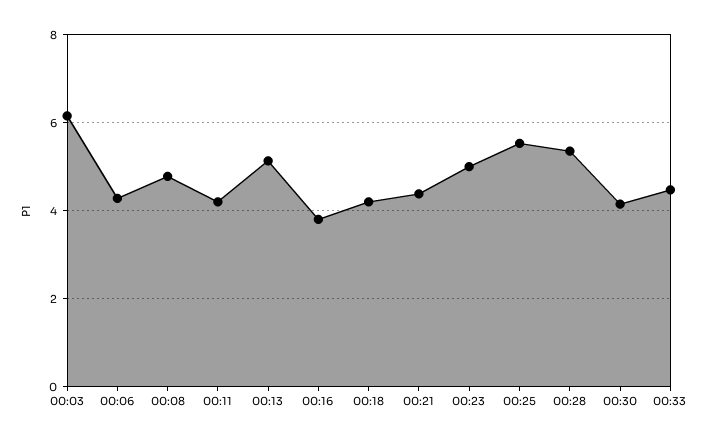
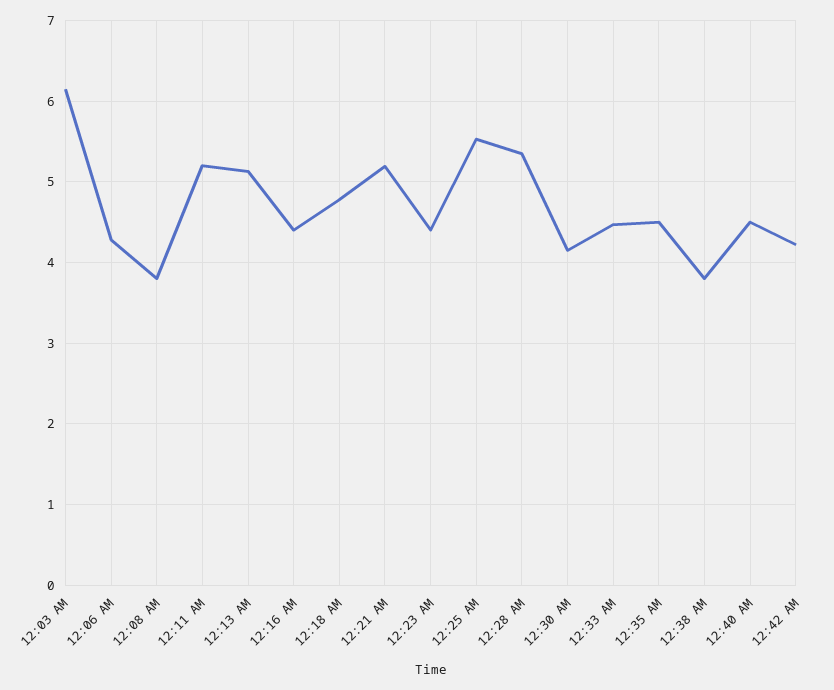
00:08: 4.8 -> 3.8
00:11: 4.2 -> 5.2
00:16: 3.8 -> 4.4
00:18: 4.2 -> 4.8
00:21: 4.4 -> 5.2
00:23: 5 -> 4.4
12:35 AM: none -> 4.5
12:38 AM: none -> 3.8
12:40 AM: none -> 4.5
12:42 AM: none -> 4.2

